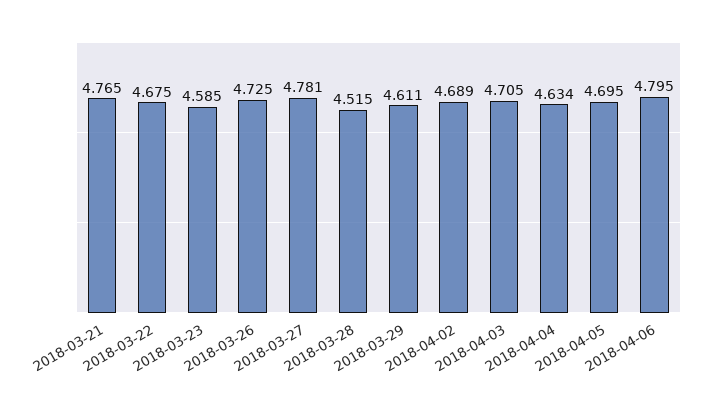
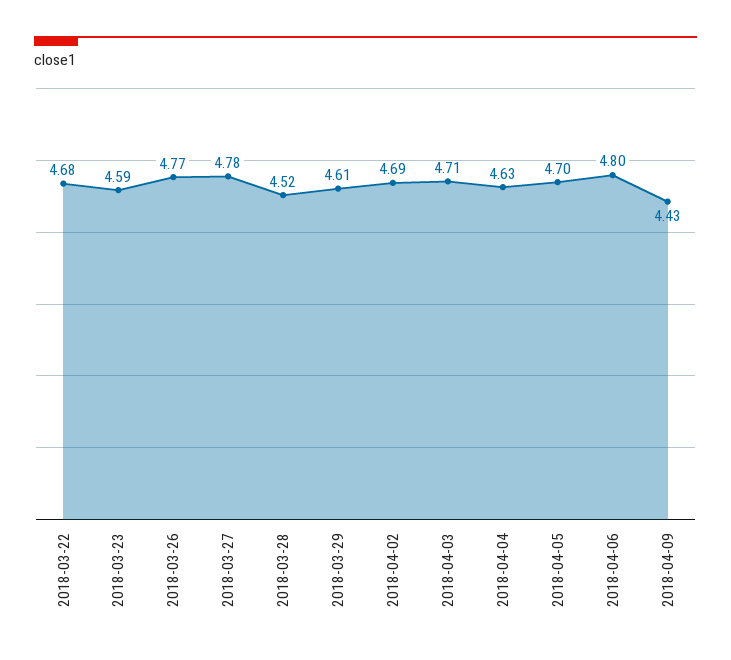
2018-03-21: 4.765 -> none
2018-03-26: 4.725 -> 4.77
2018-04-09: none -> 4.43

